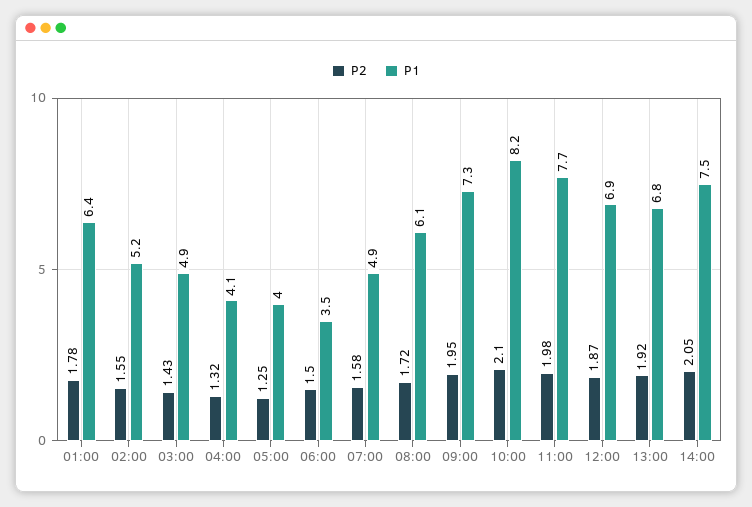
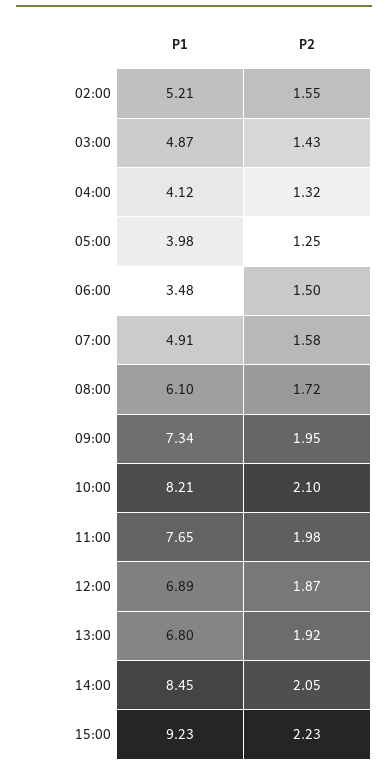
P2, 01:00: 1.78 -> none
P1, 01:00: 6.4 -> none
P1, 14:00: 7.5 -> 8.45
P1, 15:00: none -> 9.23
P2, 15:00: none -> 2.23

